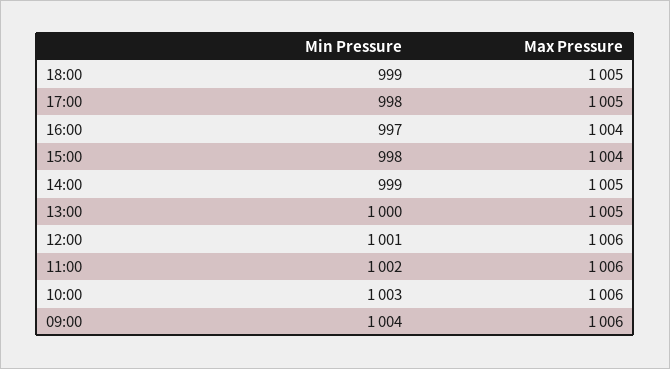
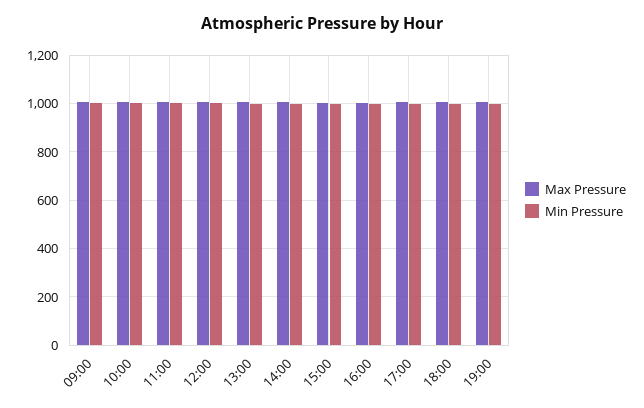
Max Pressure, 19:00: none -> 1000
Min Pressure, 19:00: none -> 1000

